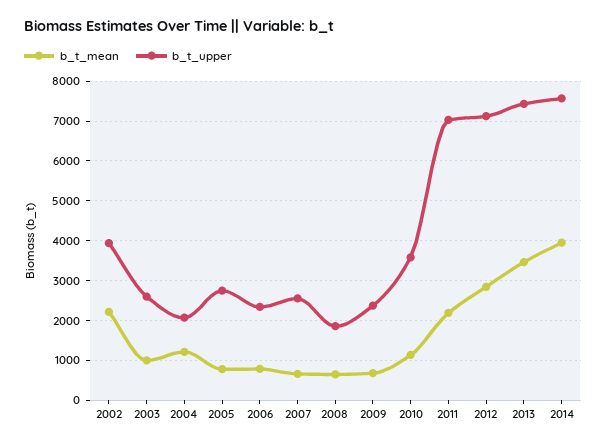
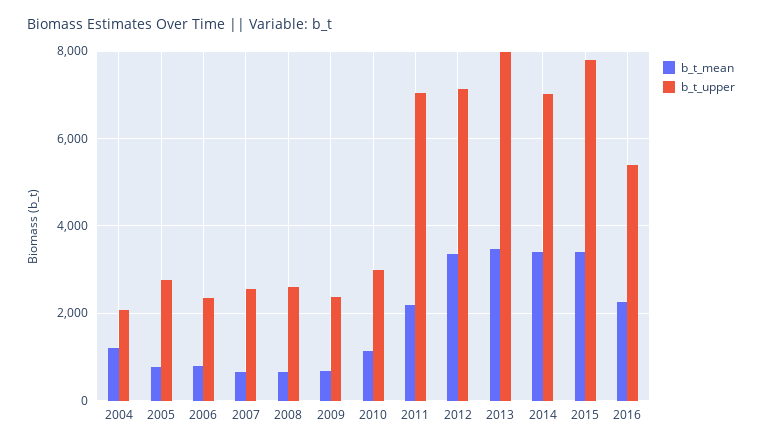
b_t_mean, 2002: 2200 -> none
b_t_upper, 2002: 4000 -> none
b_t_mean, 2003: 1000 -> none
b_t_upper, 2003: 2600 -> none
b_t_upper, 2008: 1800 -> 2600
b_t_upper, 2010: 3600 -> 3000
b_t_mean, 2012: 2800 -> 3400
b_t_upper, 2013: 7400 -> 8000
b_t_mean, 2014: 4000 -> 3400
b_t_upper, 2014: 7600 -> 7000
b_t_mean, 2015: none -> 3400
b_t_upper, 2015: none -> 7800
b_t_mean, 2016: none -> 2200
b_t_upper, 2016: none -> 5400

